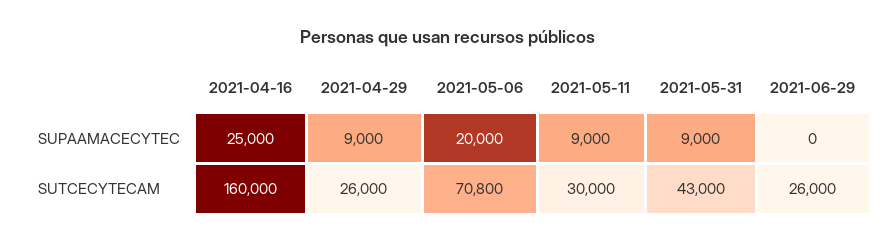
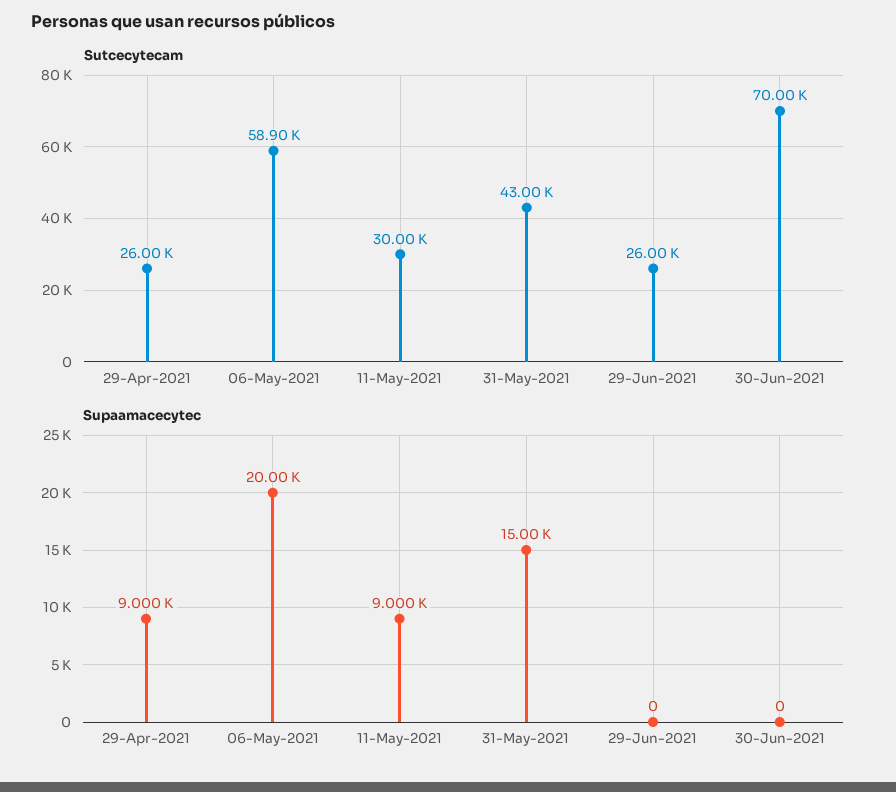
SUPAAMACECYTEC, 2021-04-16: 25000 -> none
SUPAAMACECYTEC, 2021-05-31: 9000 -> 15000
SUTCECYTECAM, 2021-04-16: 160000 -> none
SUTCECYTECAM, 2021-05-06: 70800 -> 58900
SUTCECYTECAM, 30-Jun-2021: none -> 70000
SUPAAMACECYTEC, 30-Jun-2021: none -> 0

